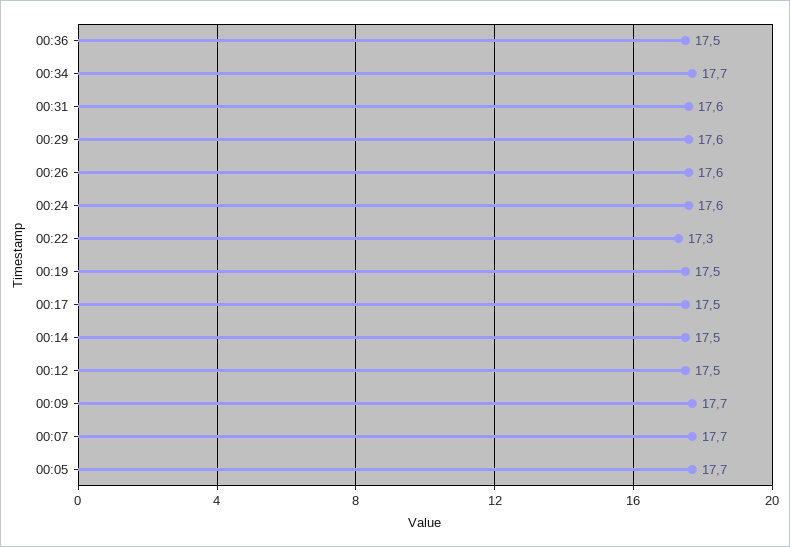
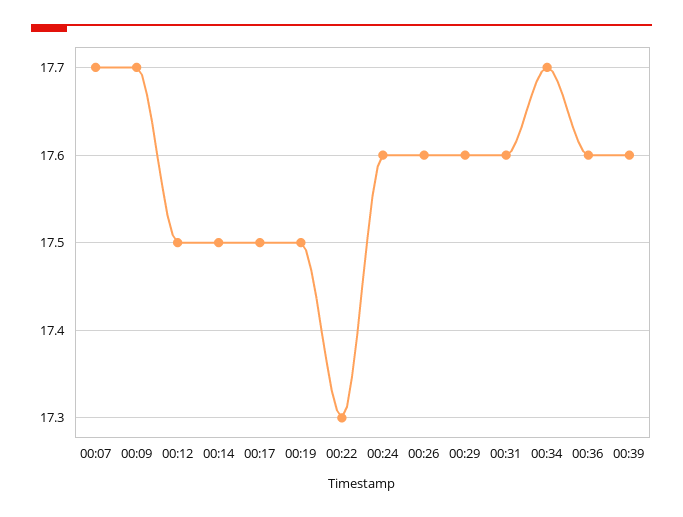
00:36: 17.5 -> 17.6
00:05: 17.7 -> none
00:39: none -> 17.6

